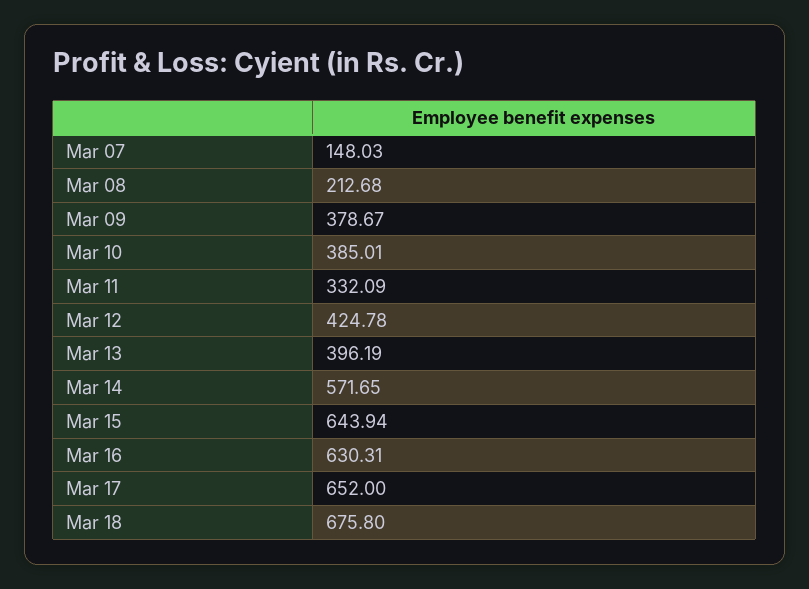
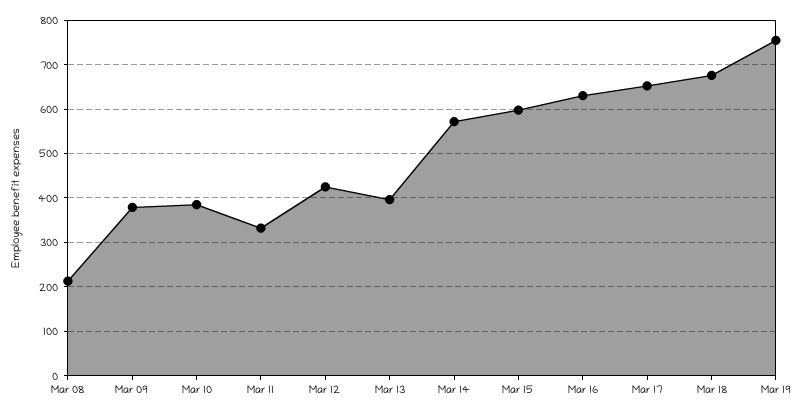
Mar 07: 148.03 -> none
Mar 15: 643.94 -> 600
Mar 19: none -> 760

